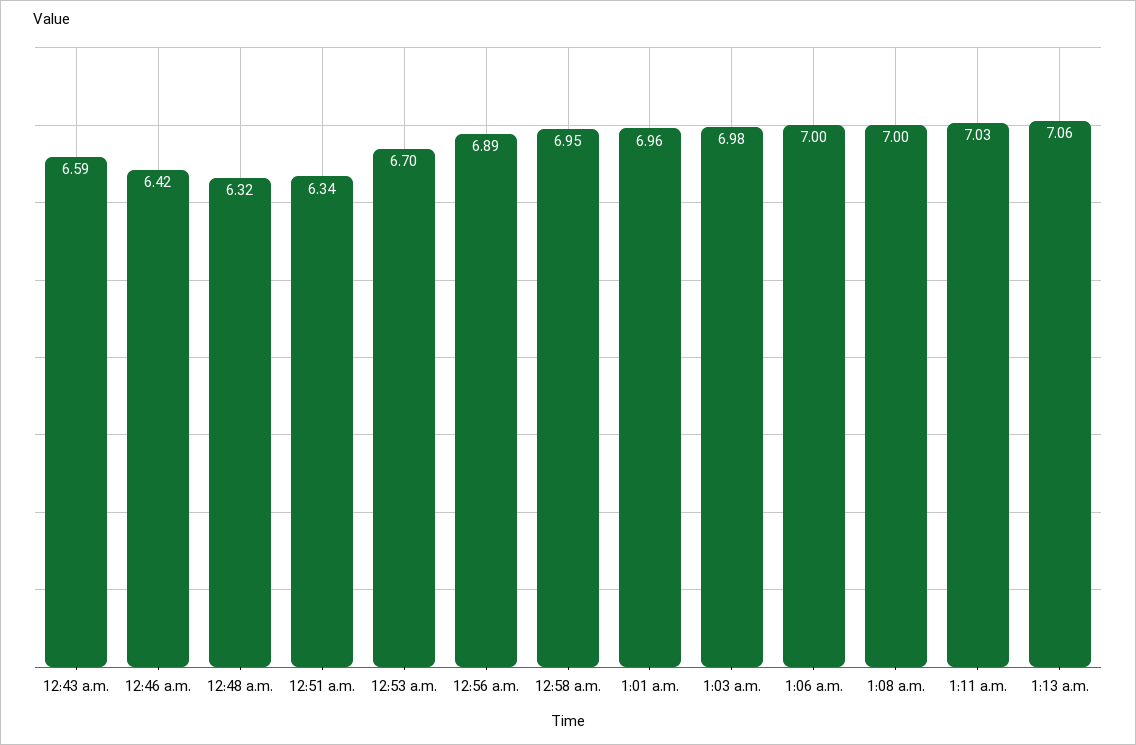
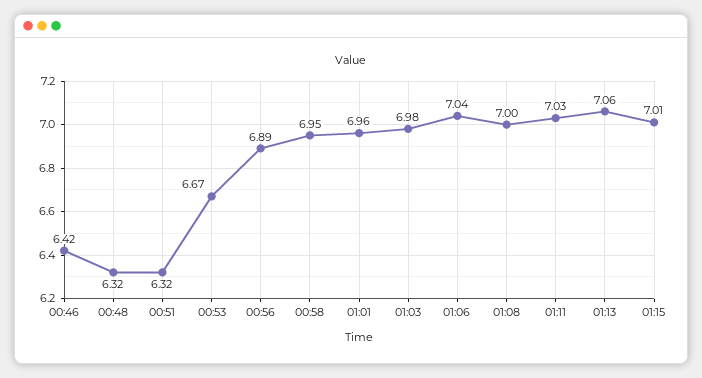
12:43 a.m.: 6.59 -> none
12:51 a.m.: 6.34 -> 6.32
12:53 a.m.: 6.7 -> 6.67
1:06 a.m.: 7 -> 7.04
01:15: none -> 7.01

